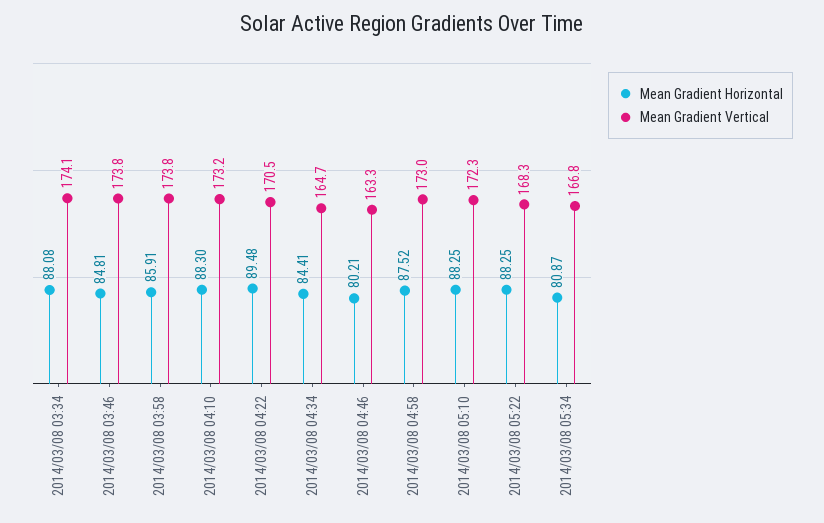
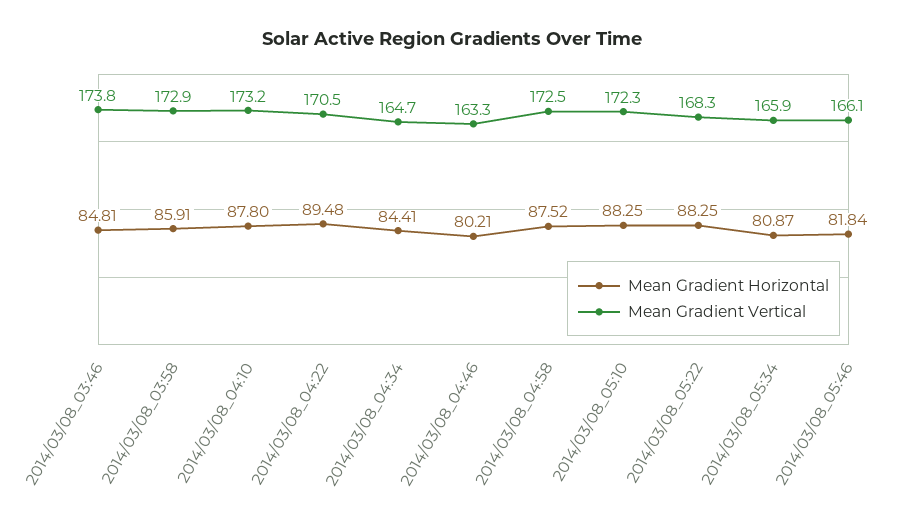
Mean Gradient Horizontal, 2014/03/08 03:34: 88.08 -> none
Mean Gradient Vertical, 2014/03/08 03:34: 174.1 -> none
Mean Gradient Vertical, 2014/03/08 03:58: 173.8 -> 172.9
Mean Gradient Horizontal, 2014/03/08 04:10: 88.3 -> 87.8
Mean Gradient Vertical, 2014/03/08 04:58: 173 -> 172.5
Mean Gradient Vertical, 2014/03/08 05:34: 166.8 -> 165.9
Mean Gradient Horizontal, 2014/03/08_05:46: none -> 81.84
Mean Gradient Vertical, 2014/03/08_05:46: none -> 166.1

